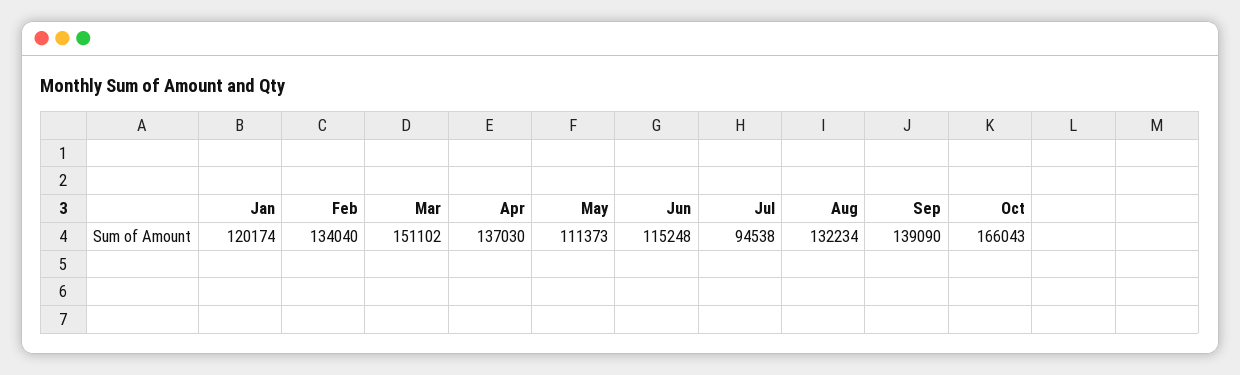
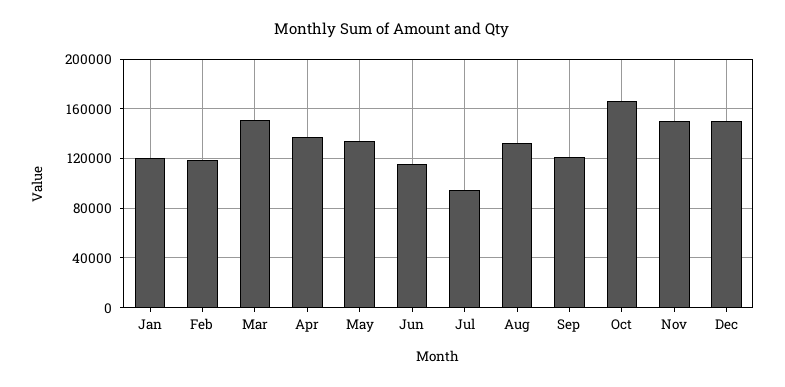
Feb: 134040 -> 120000
May: 111373 -> 135000
Sep: 139090 -> 120000
Nov: none -> 150000
Dec: none -> 150000

